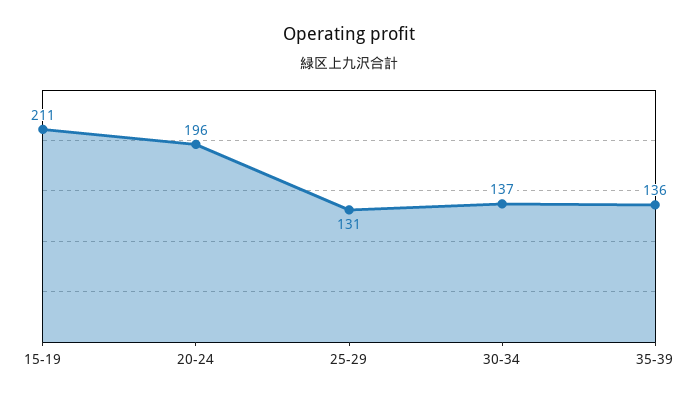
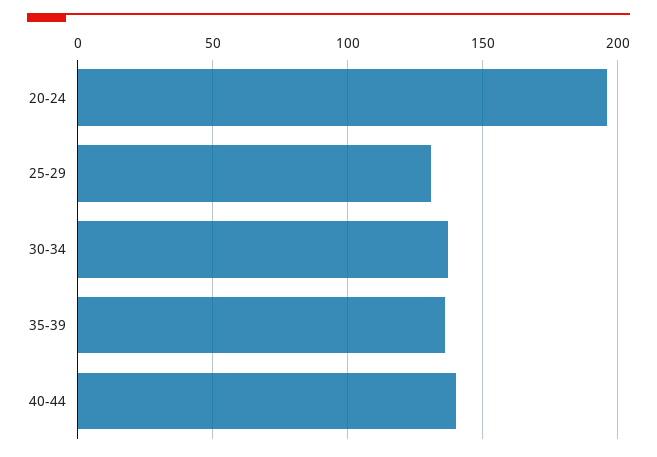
15-19: 211 -> none
40-44: none -> 140

